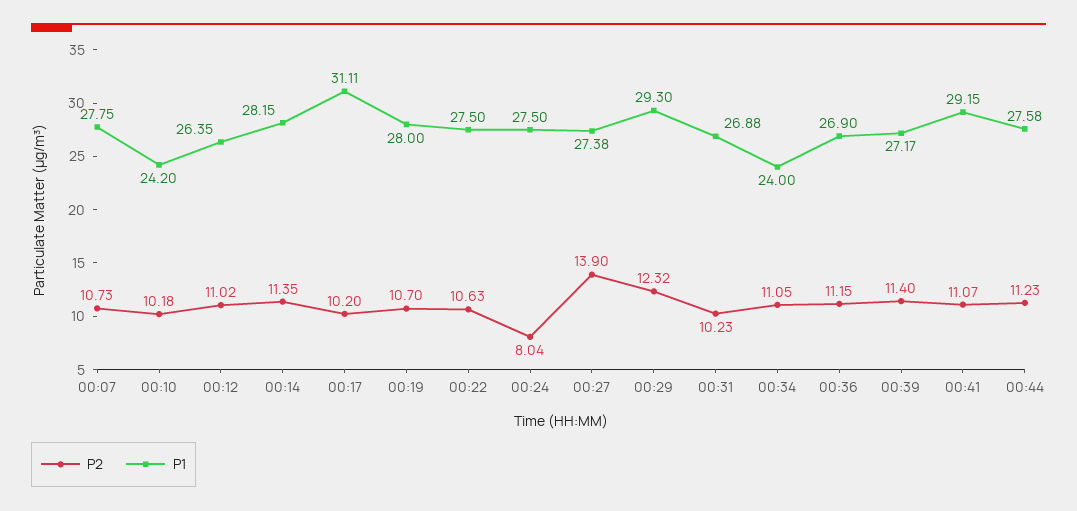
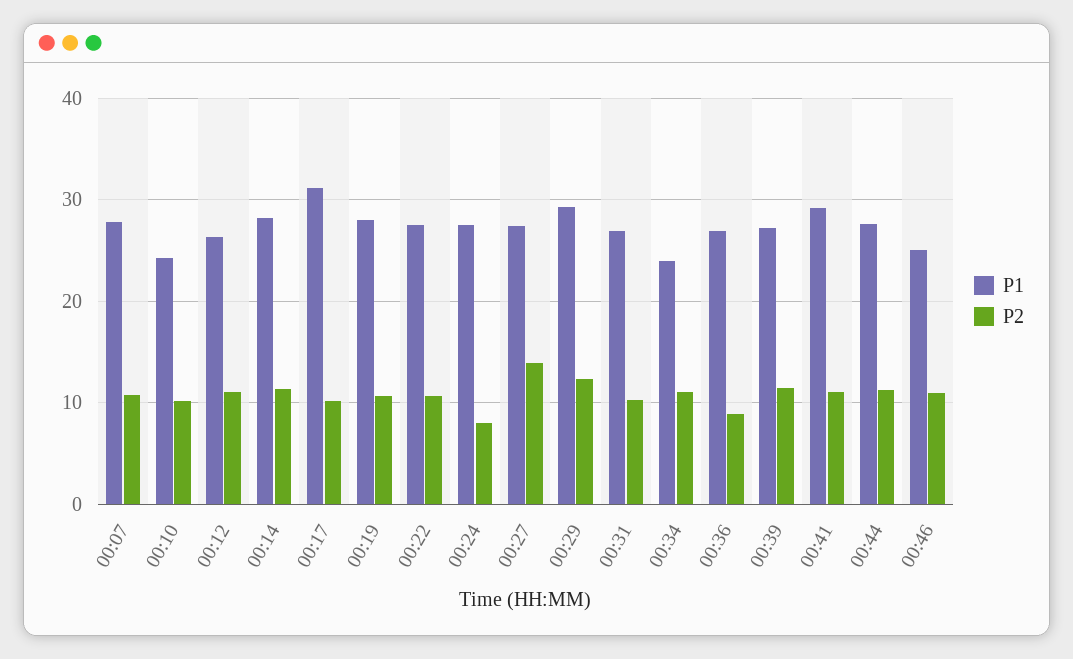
P2, 00:36: 11.15 -> 9
P1, 00:46: none -> 25
P2, 00:46: none -> 11

